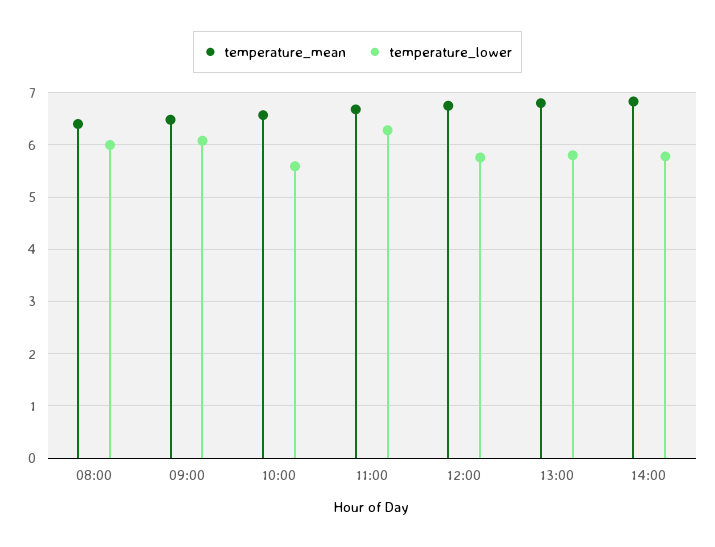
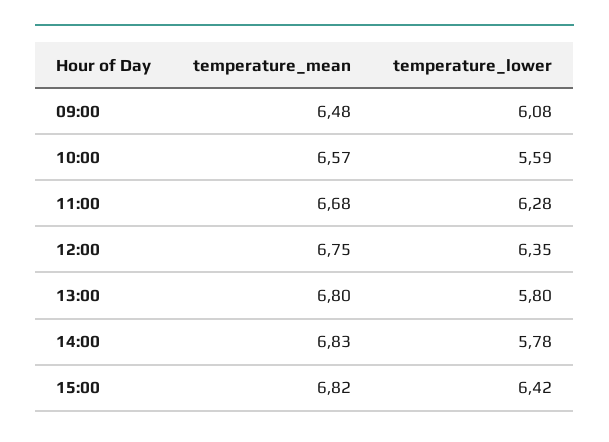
temperature_mean, 08:00: 6.4 -> none
temperature_lower, 08:00: 6 -> none
temperature_lower, 12:00: 5.8 -> 6.35
temperature_mean, 15:00: none -> 6.82
temperature_lower, 15:00: none -> 6.42

